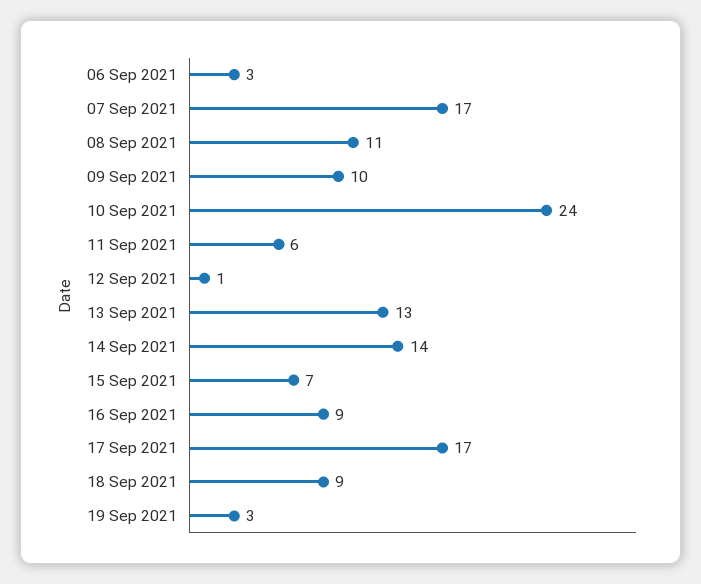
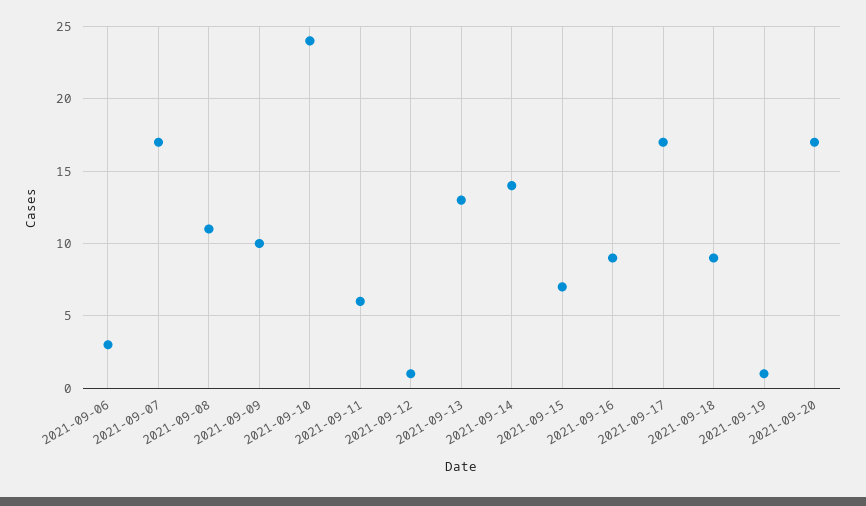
19 Sep 2021: 3 -> 1
2021-09-20: none -> 17

